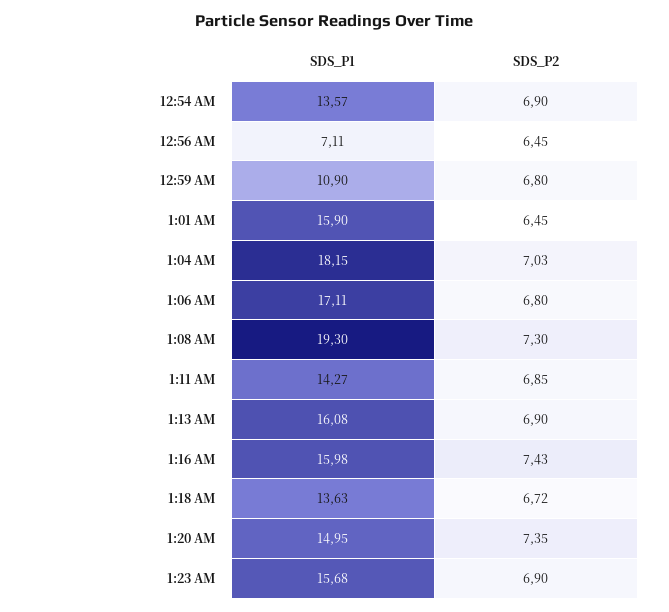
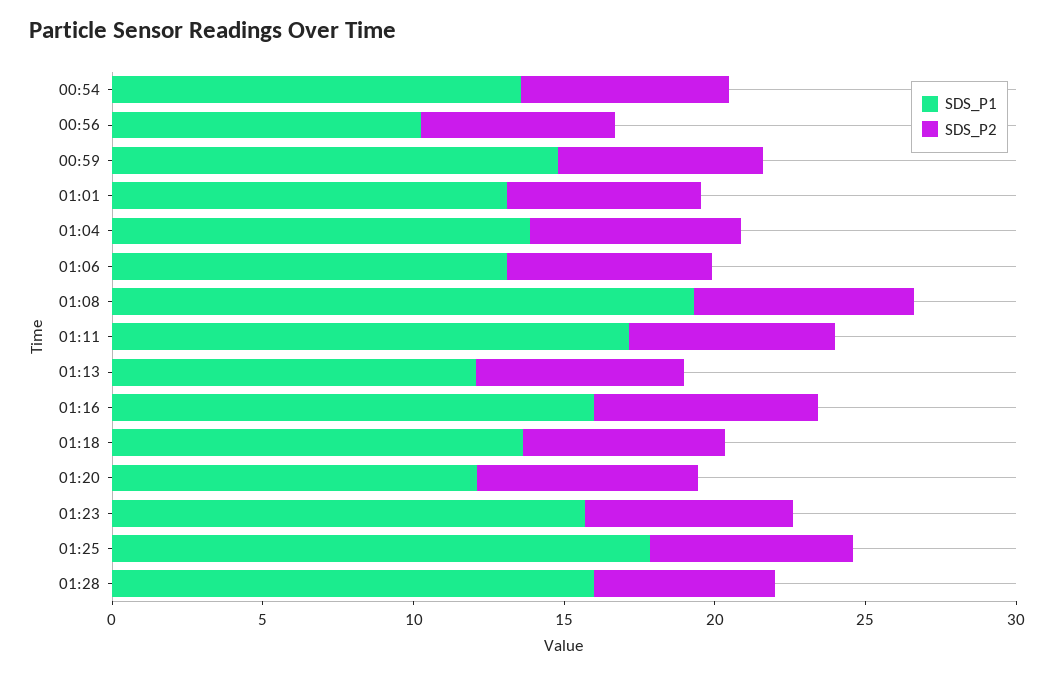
SDS_P1, 12:56 AM: 7.11 -> 10
SDS_P1, 12:59 AM: 10.9 -> 15
SDS_P1, 1:01 AM: 15.9 -> 13
SDS_P1, 1:04 AM: 18.15 -> 14
SDS_P1, 1:06 AM: 17.11 -> 13
SDS_P1, 1:11 AM: 14.27 -> 17
SDS_P1, 1:13 AM: 16.08 -> 12
SDS_P1, 1:20 AM: 14.95 -> 12
SDS_P1, 01:25: none -> 18
SDS_P2, 01:25: none -> 7
SDS_P1, 01:28: none -> 16
SDS_P2, 01:28: none -> 6

